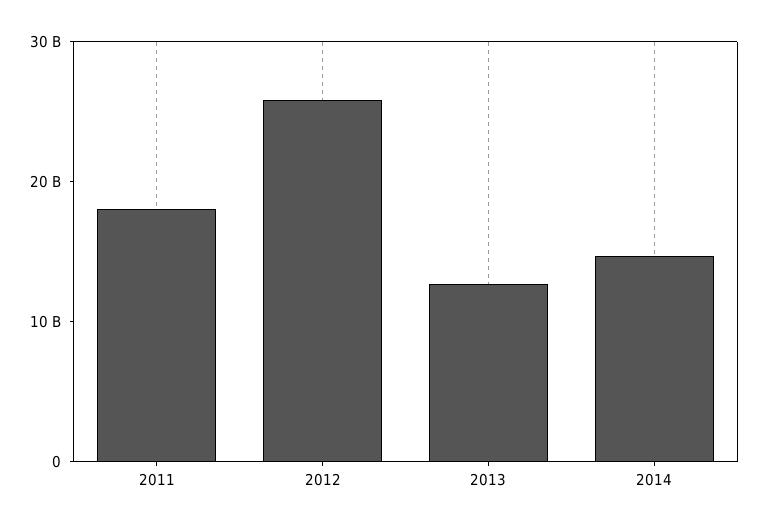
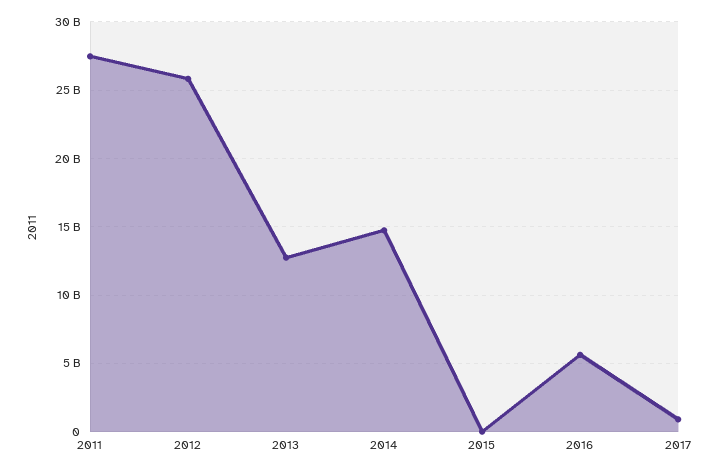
2011: 18000000000 -> 27500000000
2015: none -> 0
2016: none -> 5500000000
2017: none -> 1000000000

